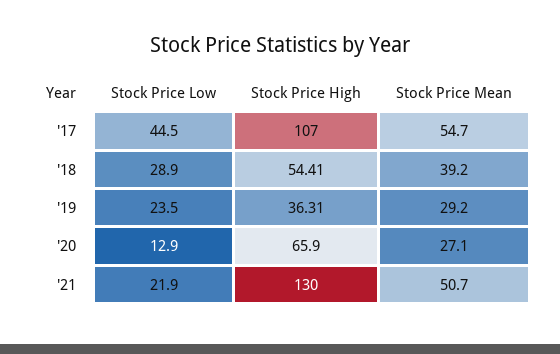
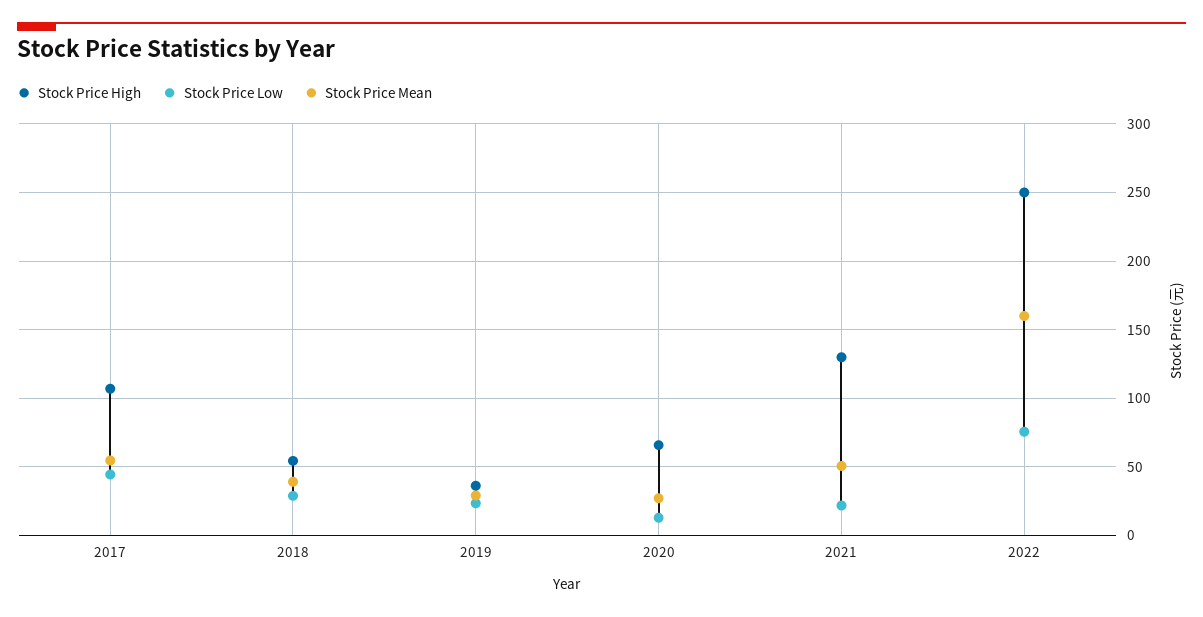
Stock Price High, 2022: none -> 250
Stock Price Low, 2022: none -> 75
Stock Price Mean, 2022: none -> 160

